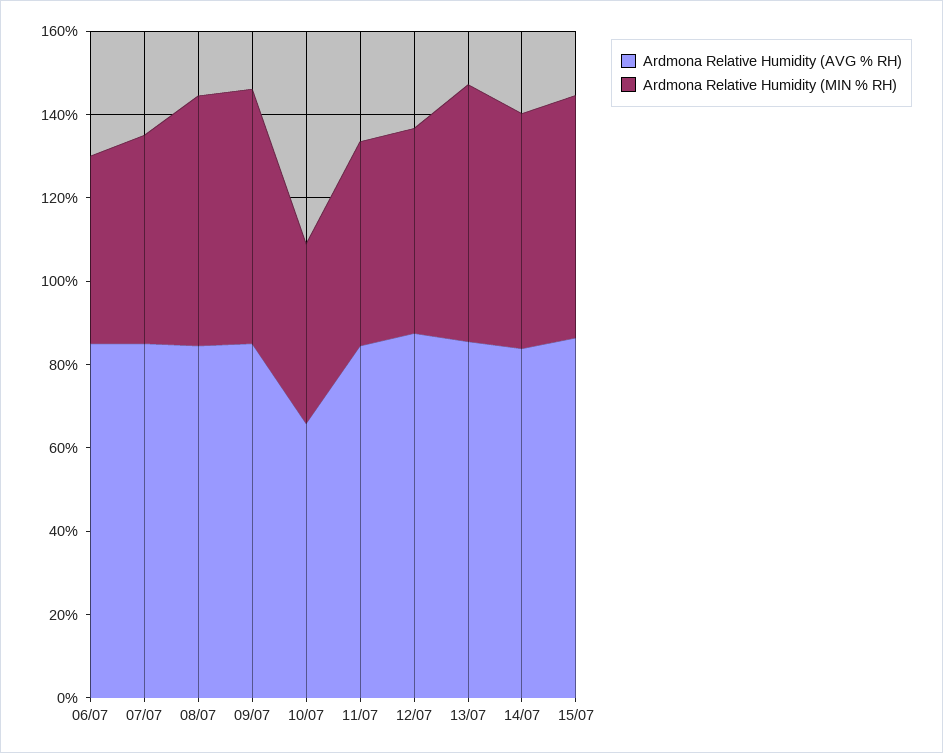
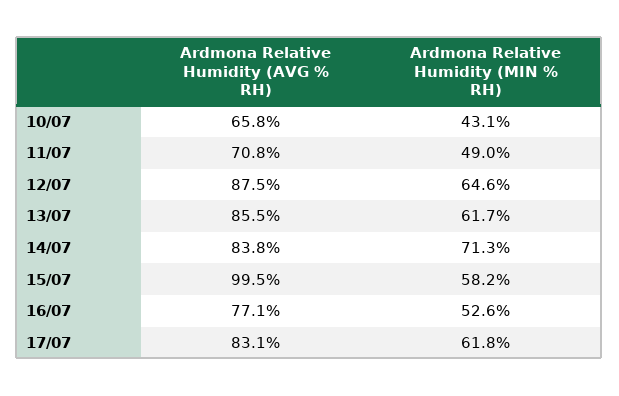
Ardmona Relative Humidity (AVG % RH), 06/07: 85 -> none
Ardmona Relative Humidity (MIN % RH), 06/07: 45 -> none
Ardmona Relative Humidity (AVG % RH), 07/07: 85 -> none
Ardmona Relative Humidity (MIN % RH), 07/07: 50 -> none
Ardmona Relative Humidity (AVG % RH), 08/07: 85 -> none
Ardmona Relative Humidity (MIN % RH), 08/07: 60 -> none
Ardmona Relative Humidity (AVG % RH), 09/07: 85 -> none
Ardmona Relative Humidity (MIN % RH), 09/07: 60 -> none
Ardmona Relative Humidity (AVG % RH), 11/07: 85 -> 70.8
Ardmona Relative Humidity (MIN % RH), 12/07: 50 -> 64.6
Ardmona Relative Humidity (MIN % RH), 14/07: 55 -> 71.3
Ardmona Relative Humidity (AVG % RH), 15/07: 85 -> 99.5
Ardmona Relative Humidity (AVG % RH), 16/07: none -> 77.1
Ardmona Relative Humidity (MIN % RH), 16/07: none -> 52.6
Ardmona Relative Humidity (AVG % RH), 17/07: none -> 83.1
Ardmona Relative Humidity (MIN % RH), 17/07: none -> 61.8

